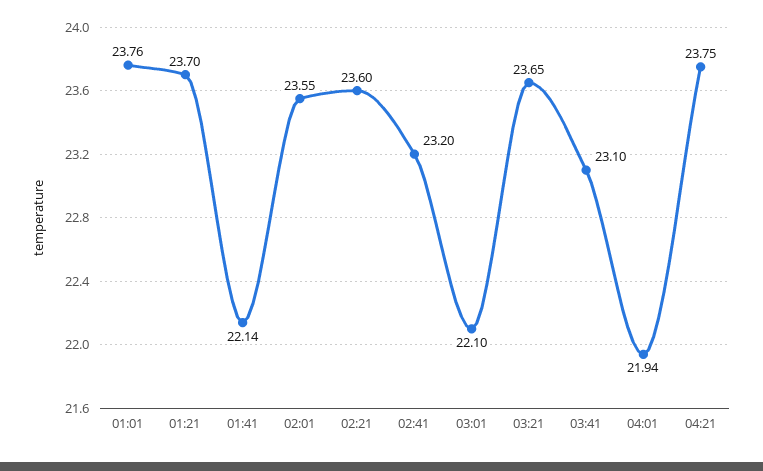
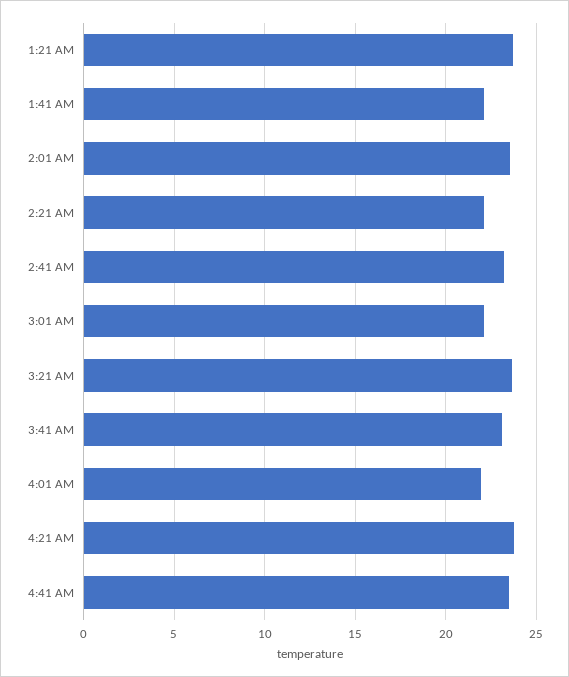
01:01: 23.76 -> none
02:21: 23.6 -> 22
4:41 AM: none -> 23.5

